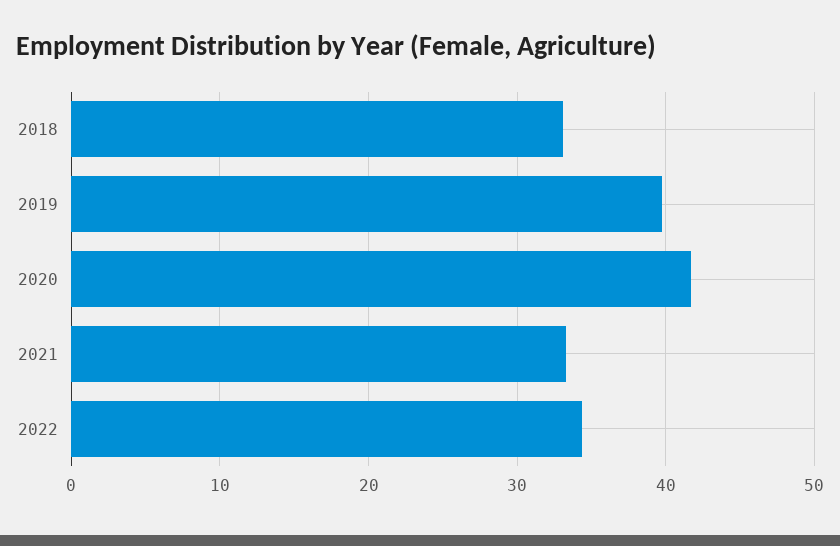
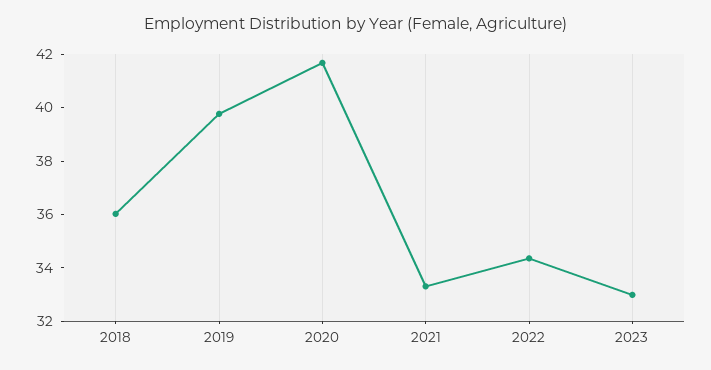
2018: 33 -> 36
2023: none -> 33

